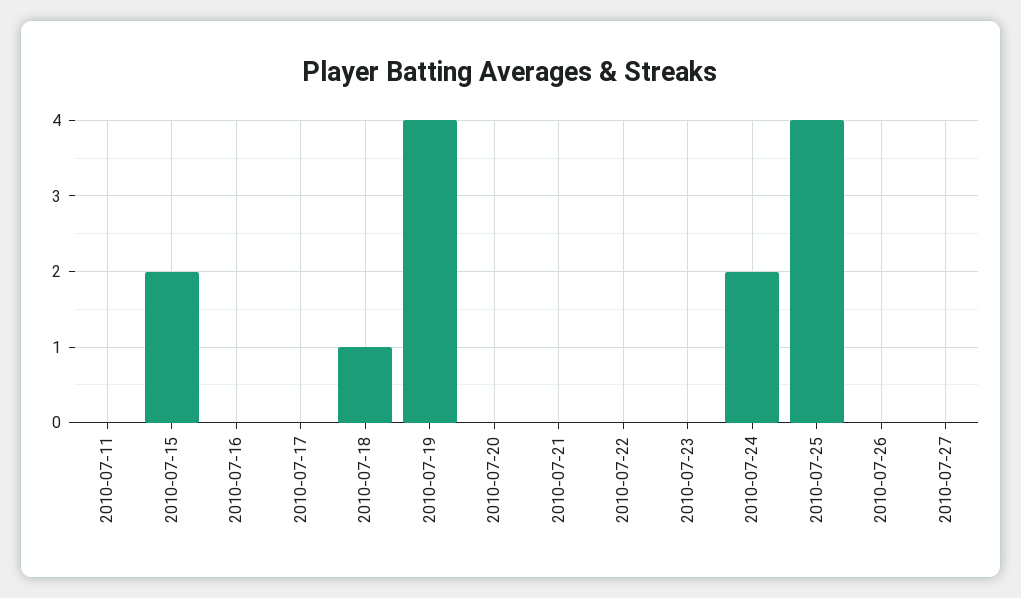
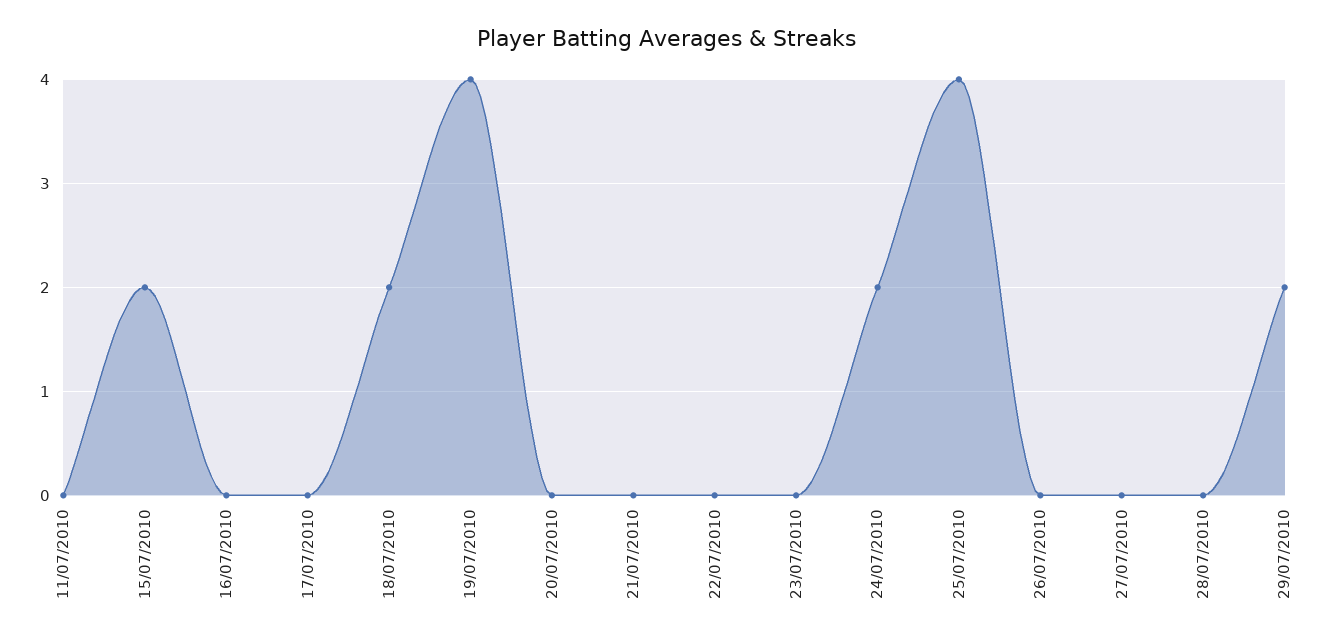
2010-07-18: 1 -> 2
28/07/2010: none -> 0
29/07/2010: none -> 2

